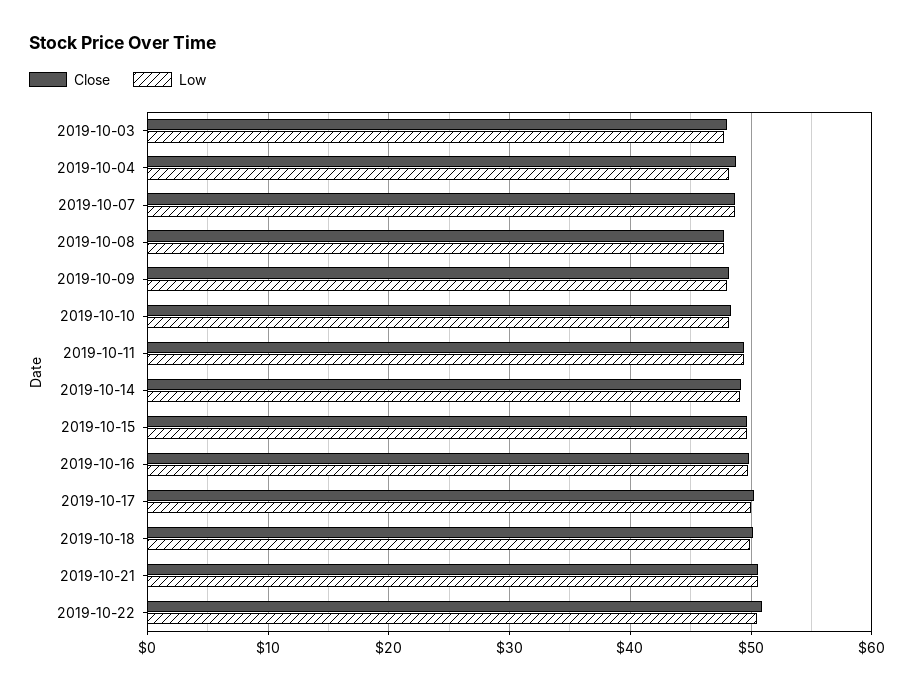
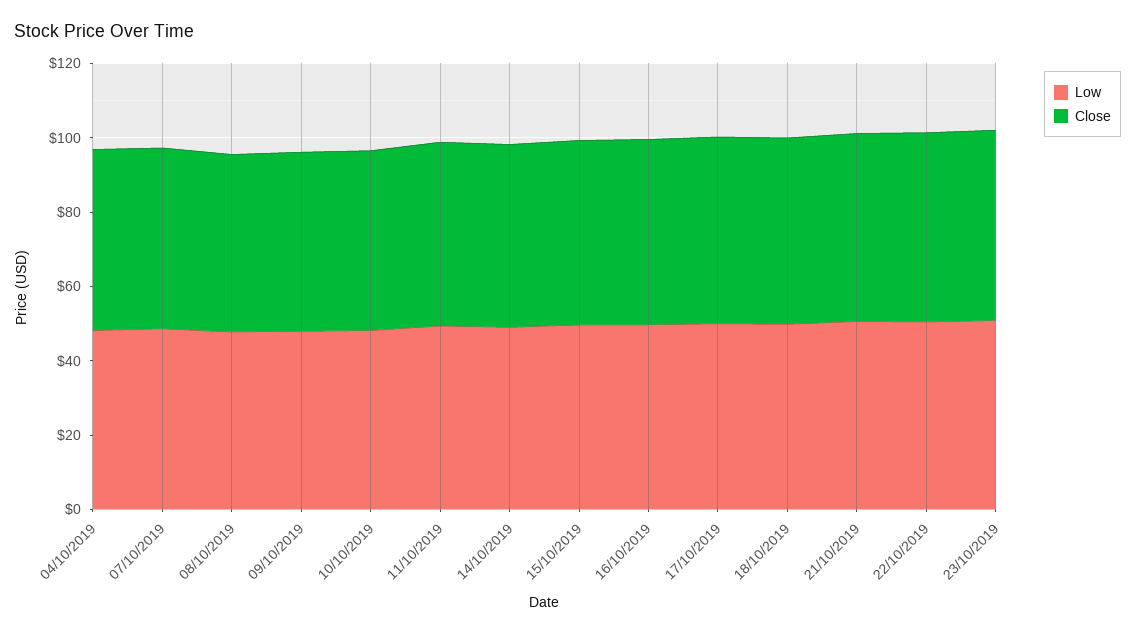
Close, 2019-10-03: 48 -> none
Low, 2019-10-03: 48 -> none
Low, 23/10/2019: none -> 50
Close, 23/10/2019: none -> 50

